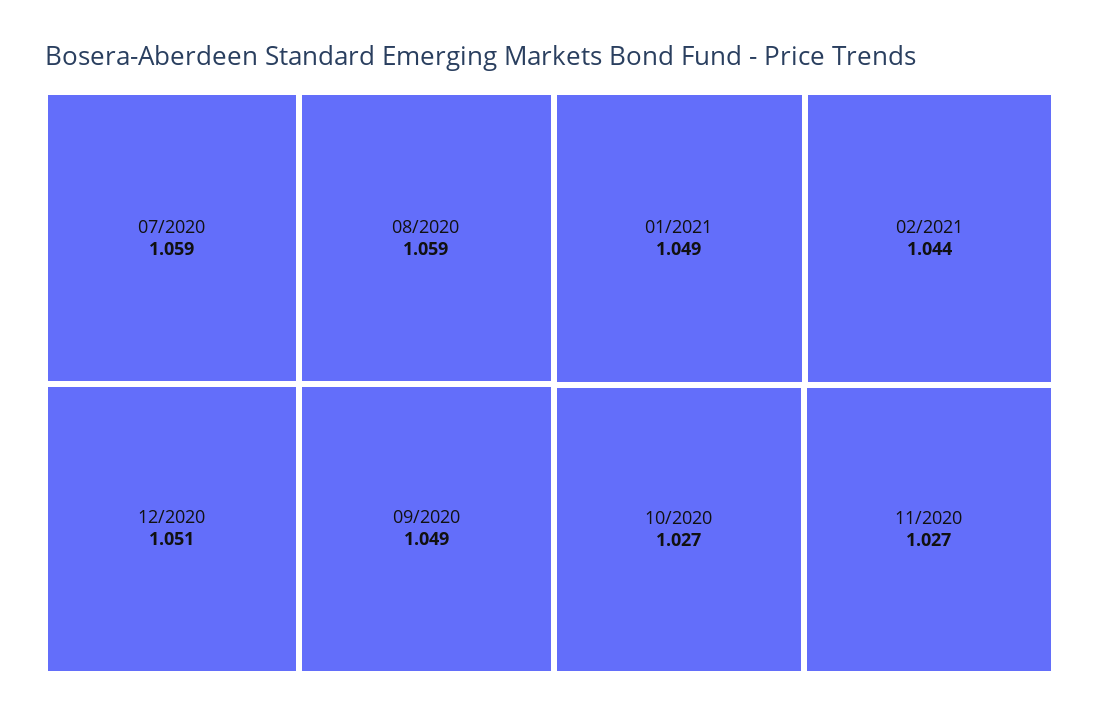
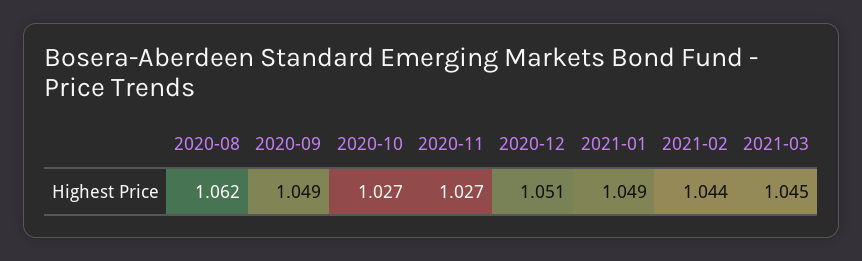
07/2020: 1.059 -> none
08/2020: 1.059 -> 1.062
2021-03: none -> 1.045

